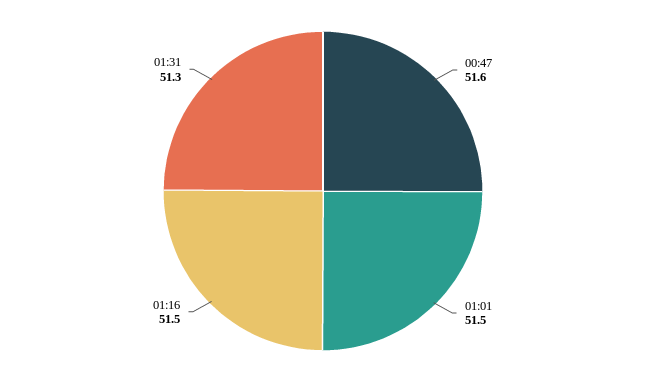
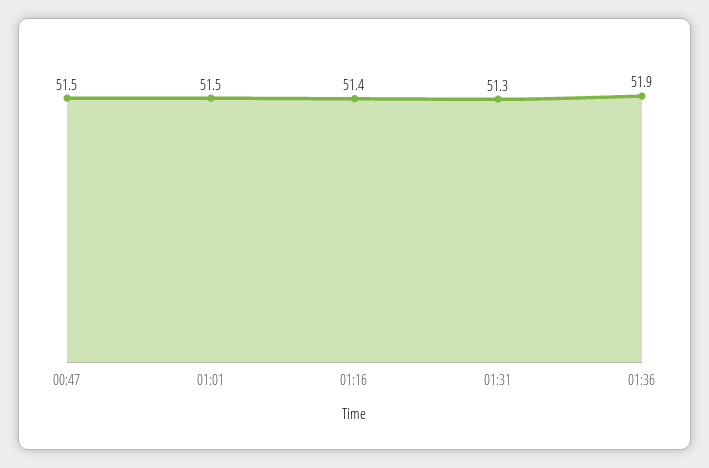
00:47: 51.6 -> 51.5
01:16: 51.5 -> 51.4
01:36: none -> 51.9

